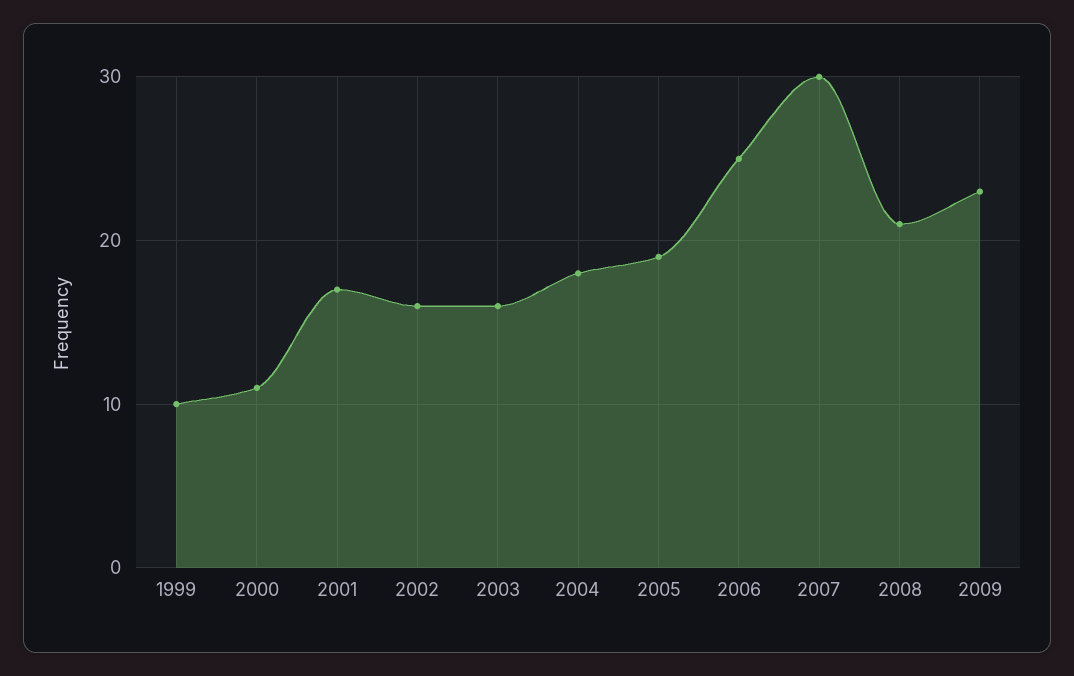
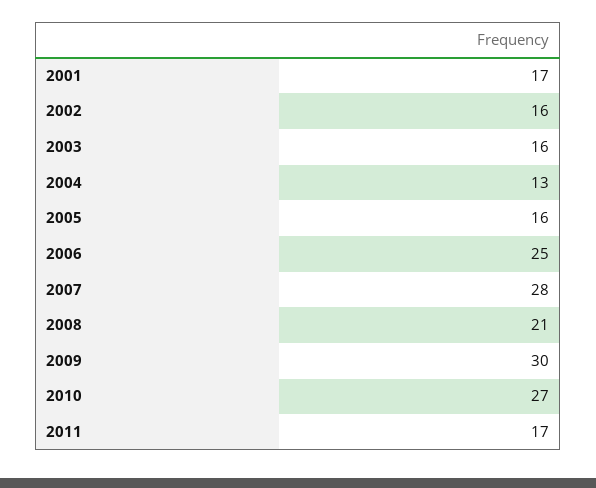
1999: 10 -> none
2000: 11 -> none
2004: 18 -> 13
2005: 19 -> 16
2007: 30 -> 28
2009: 23 -> 30
2010: none -> 27
2011: none -> 17

